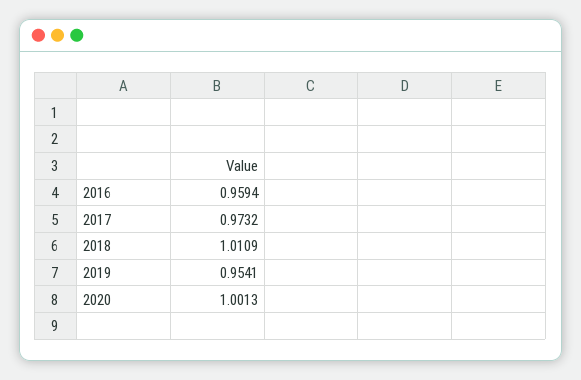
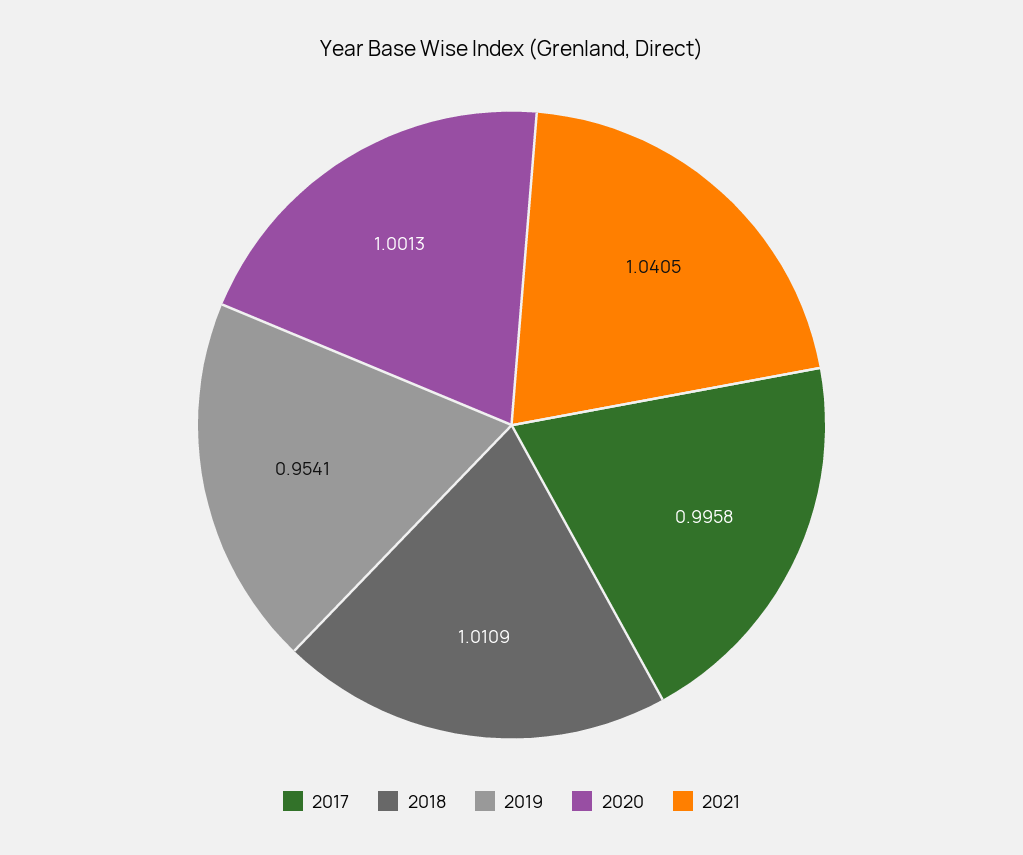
2016: 0.9594 -> none
2017: 0.9732 -> 0.9958
2021: none -> 1.0405

